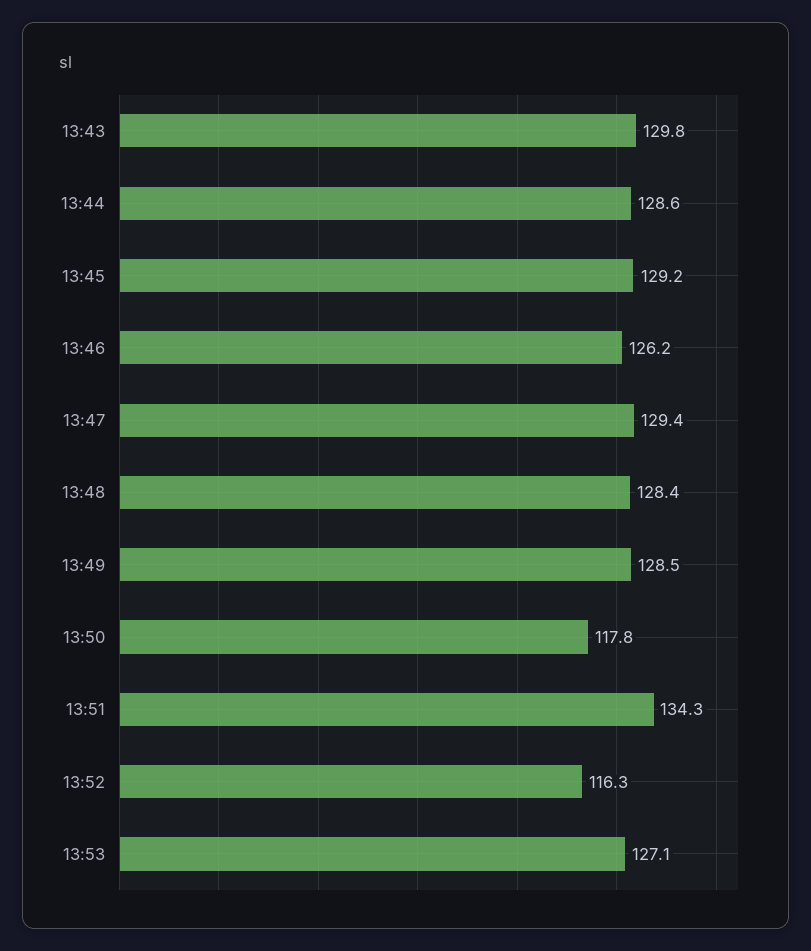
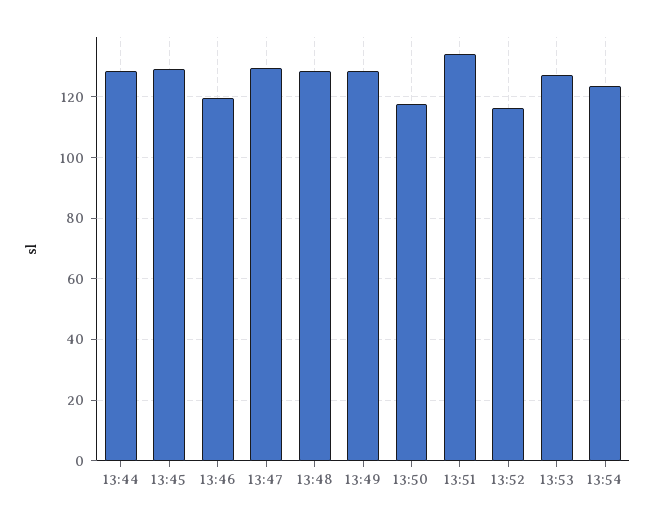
13:43: 129.8 -> none
13:46: 126.2 -> 120
13:54: none -> 124

